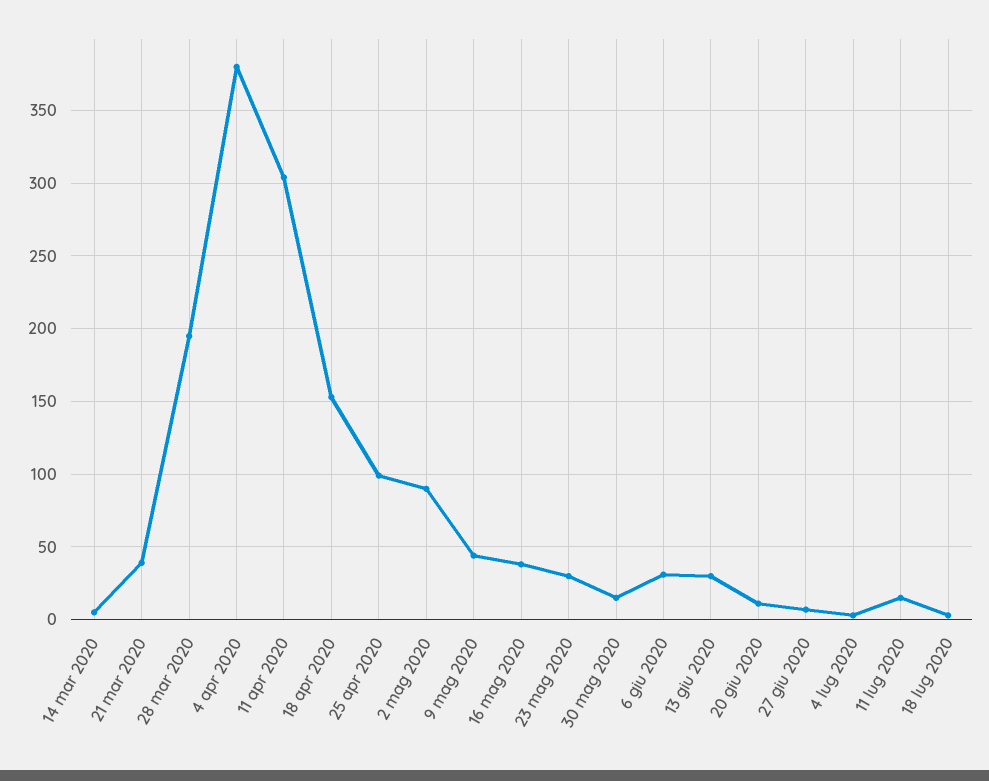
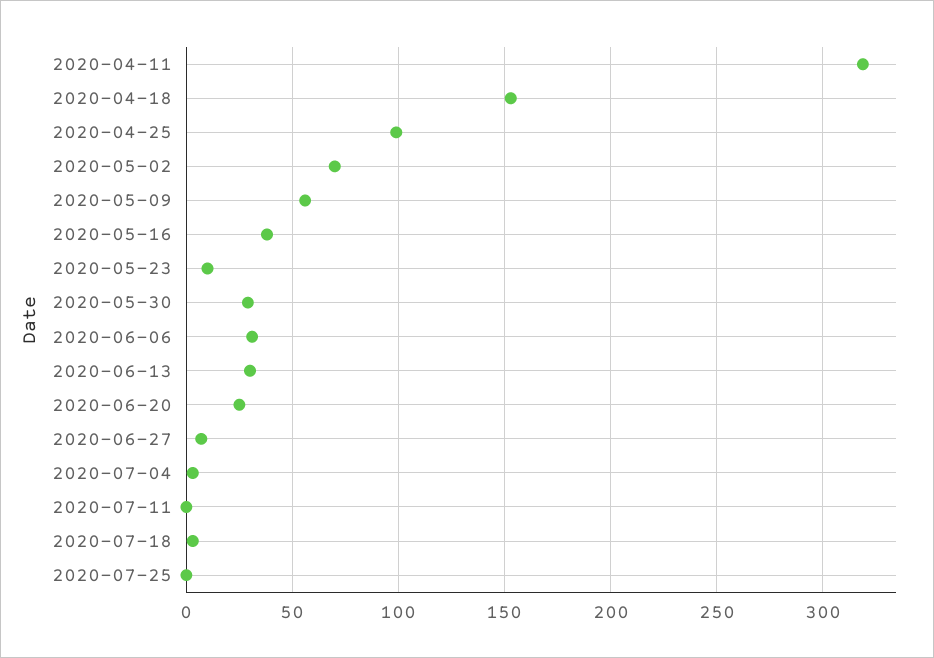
14 mar 2020: 5 -> none
21 mar 2020: 40 -> none
28 mar 2020: 195 -> none
4 apr 2020: 380 -> none
11 apr 2020: 305 -> 320
2 mag 2020: 90 -> 70
9 mag 2020: 45 -> 55
23 mag 2020: 30 -> 10
30 mag 2020: 15 -> 30
20 giu 2020: 10 -> 25
11 lug 2020: 15 -> 0
2020-07-25: none -> 0

